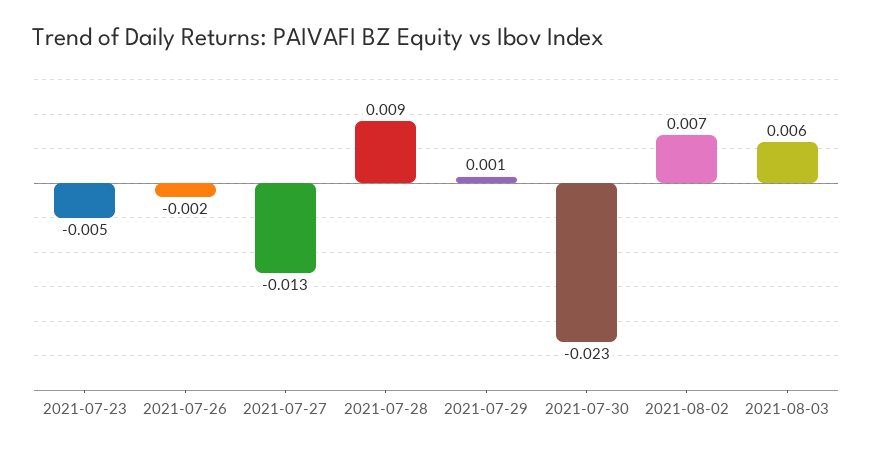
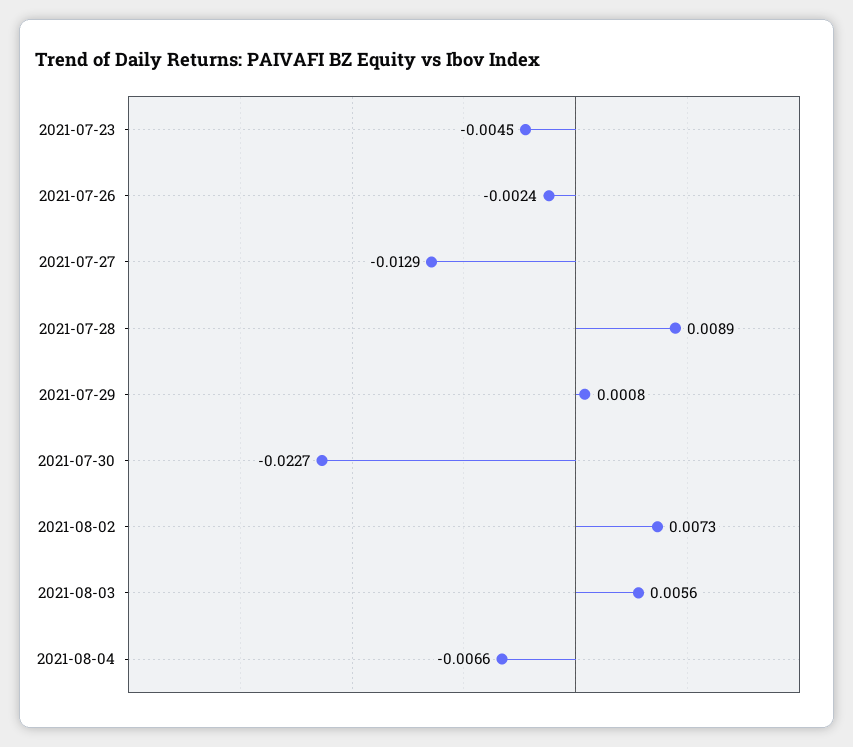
2021-08-04: none -> -0.0066

